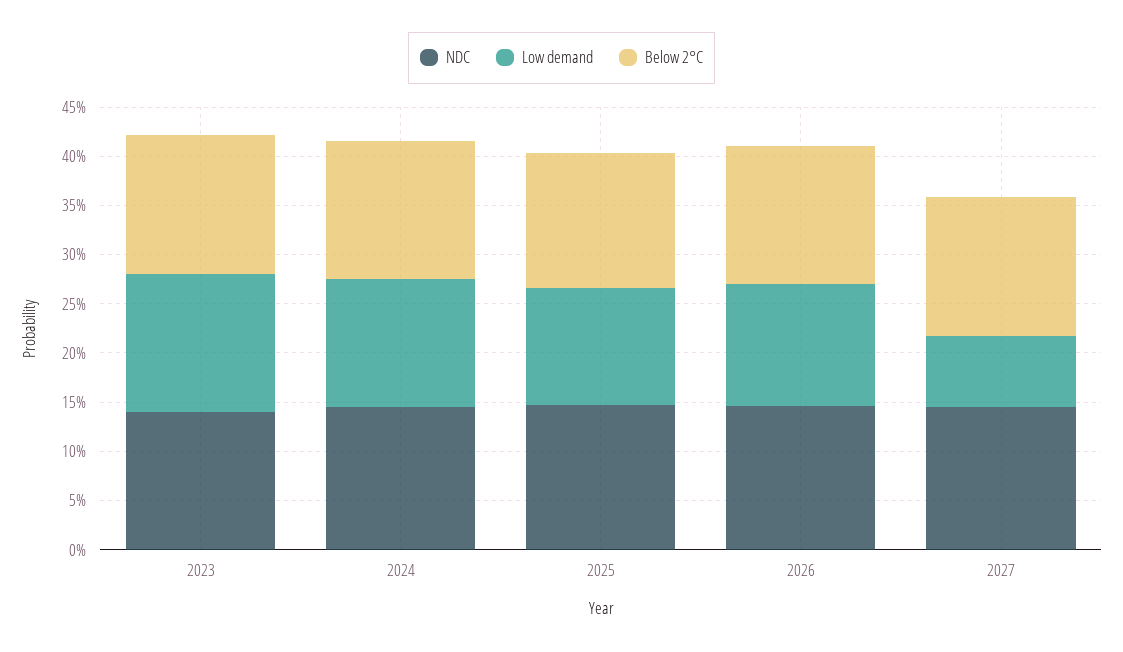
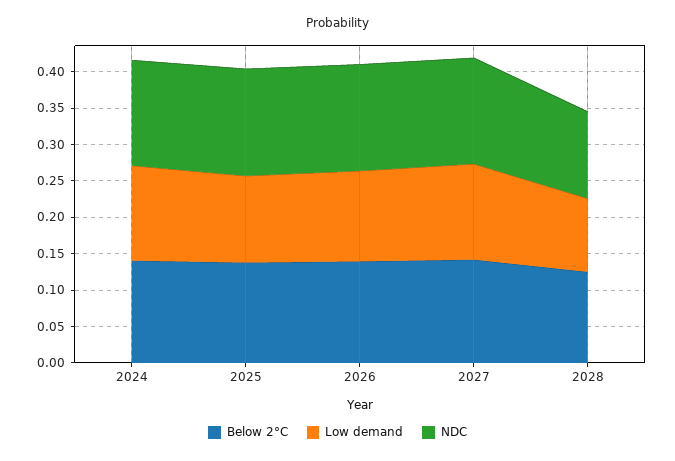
NDC, 2023: 0.14 -> none
Low demand, 2023: 0.14 -> none
Below 2°C, 2023: 0.14 -> none
Low demand, 2027: 0.07 -> 0.125
Below 2°C, 2028: none -> 0.125
Low demand, 2028: none -> 0.1
NDC, 2028: none -> 0.125

